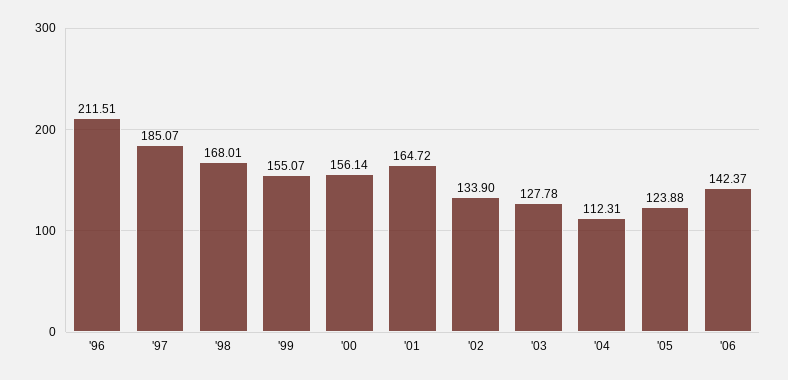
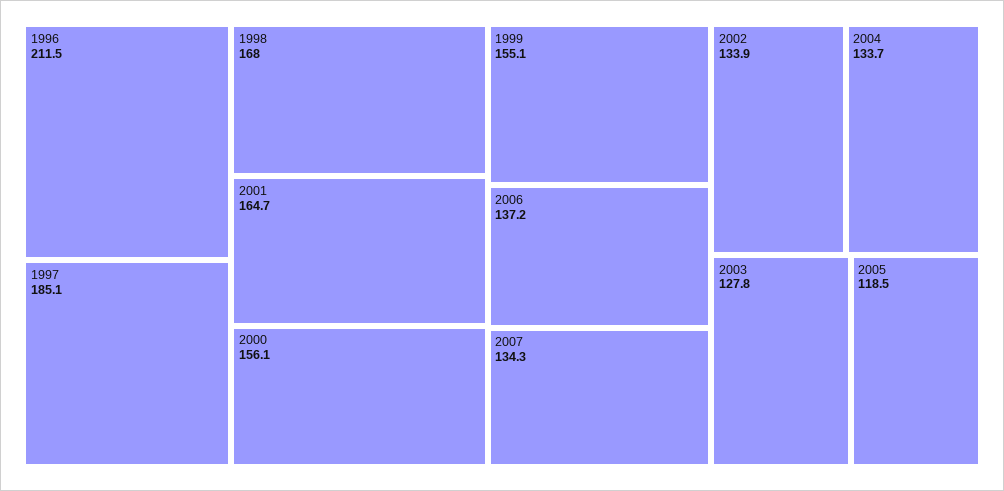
'04: 112.31 -> 133.7
'05: 123.88 -> 118.5
'06: 142.37 -> 137.2
2007: none -> 134.3

